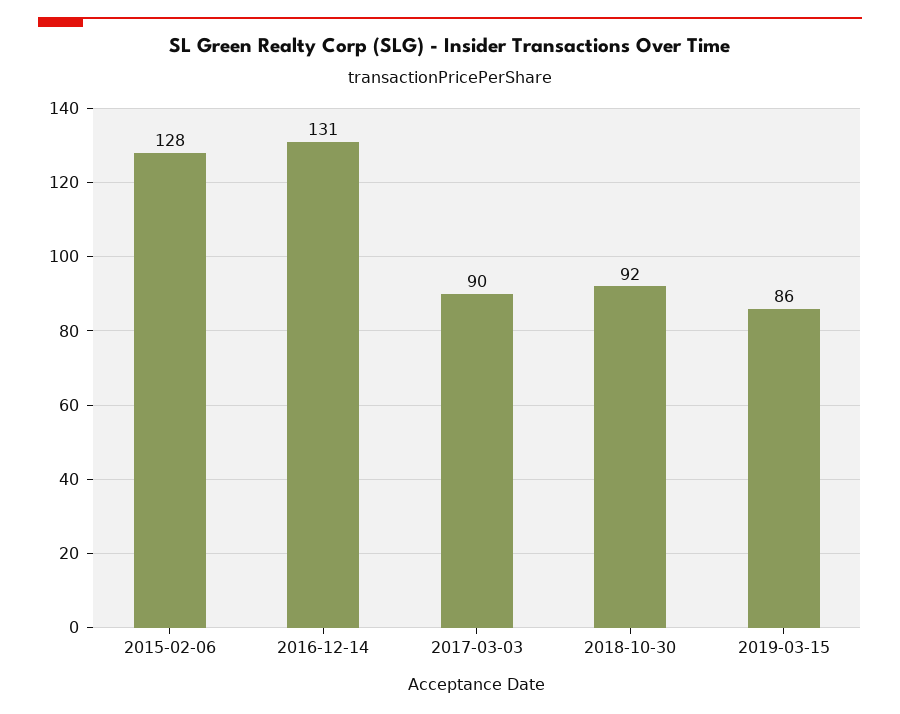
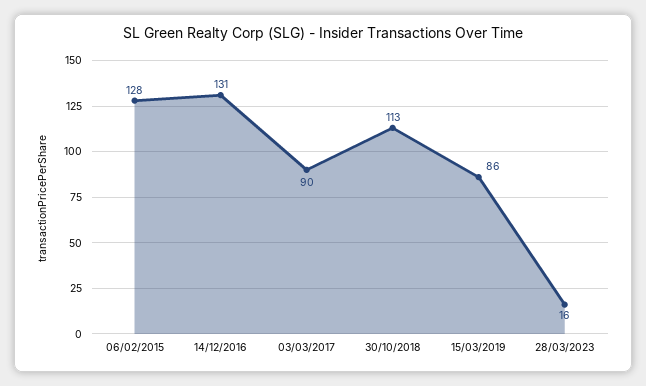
2018-10-30: 92 -> 113
28/03/2023: none -> 16

